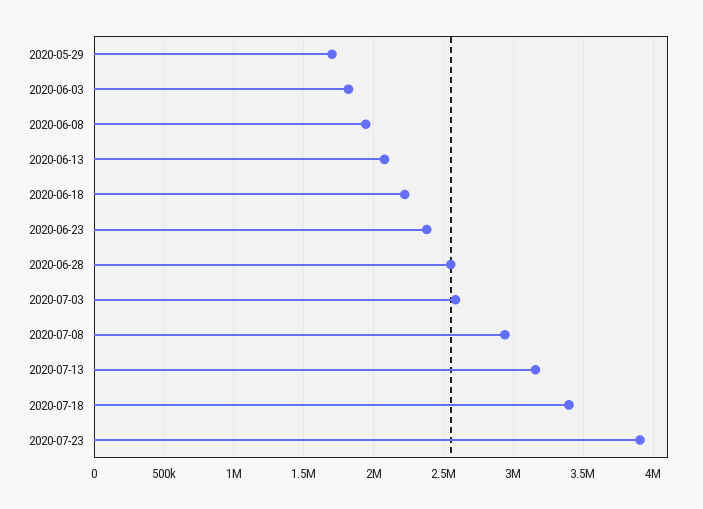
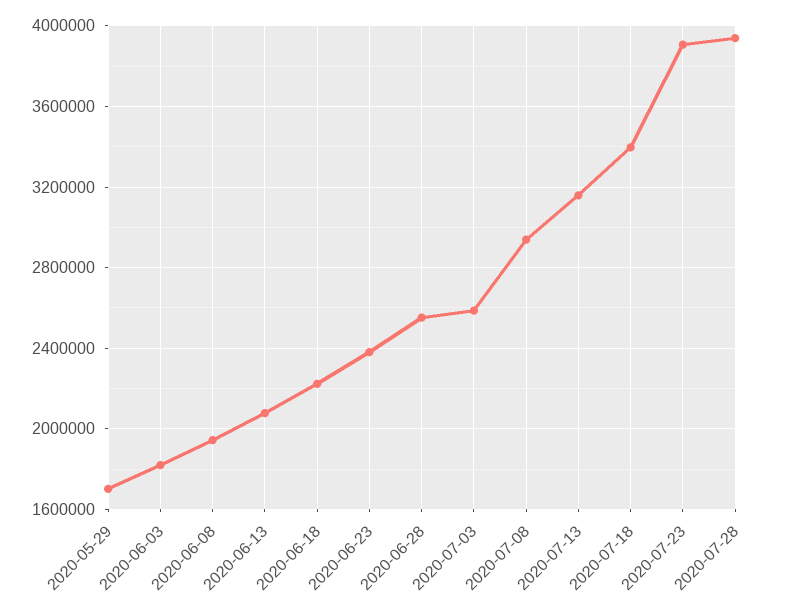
2020-07-28: none -> 3950000

